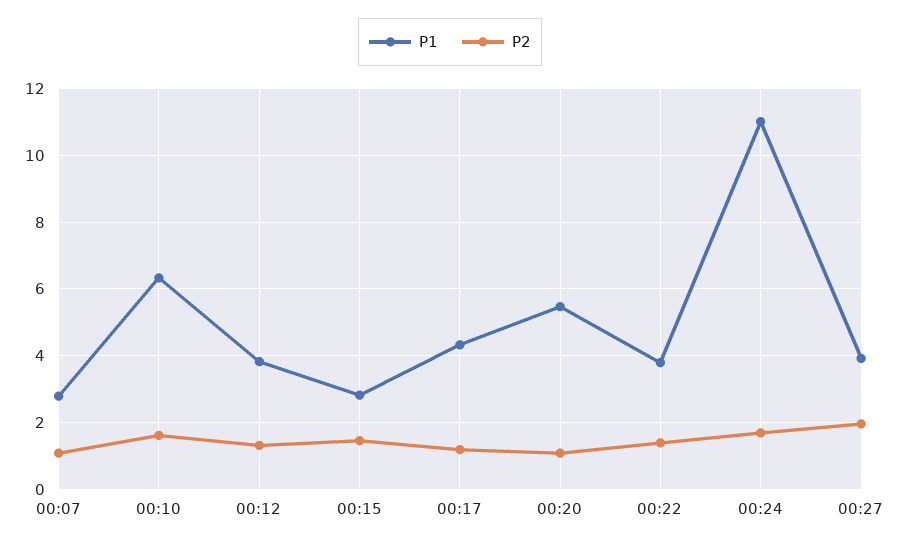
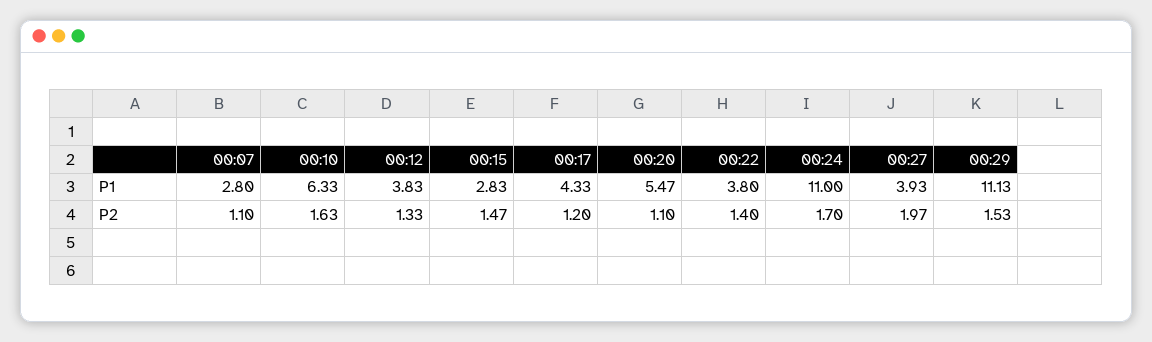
P1, 00:29: none -> 11.13
P2, 00:29: none -> 1.53

